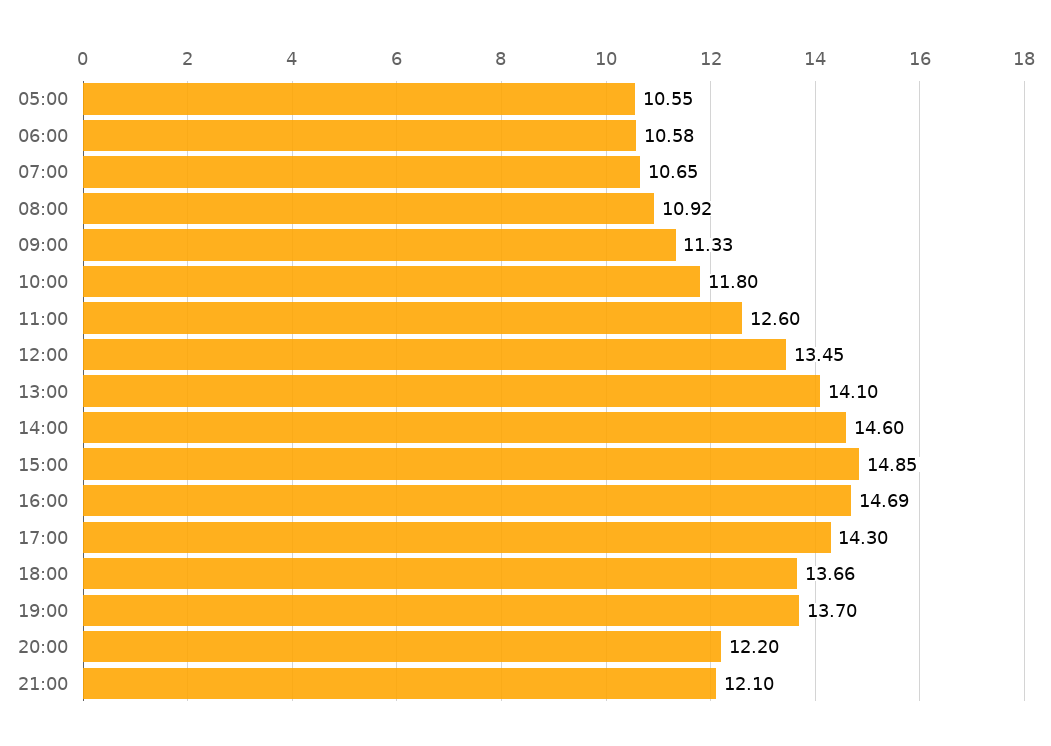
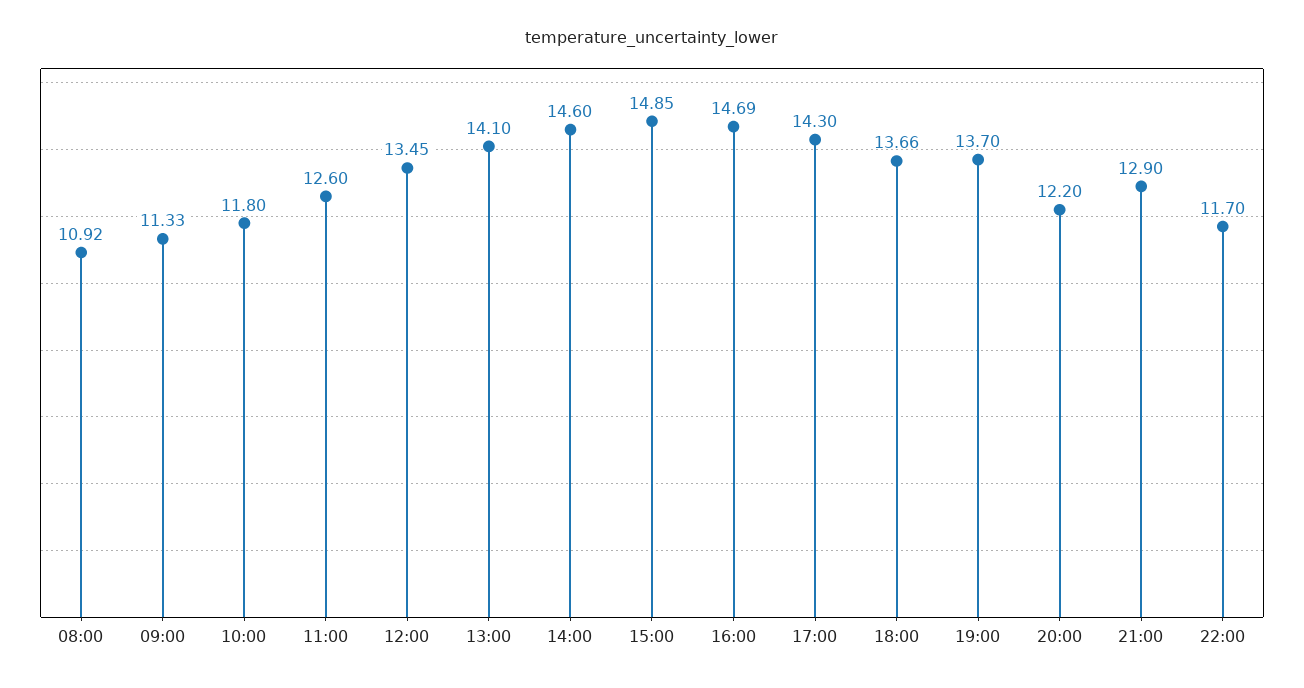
05:00: 10.55 -> none
06:00: 10.58 -> none
07:00: 10.65 -> none
21:00: 12.1 -> 12.9
22:00: none -> 11.7

